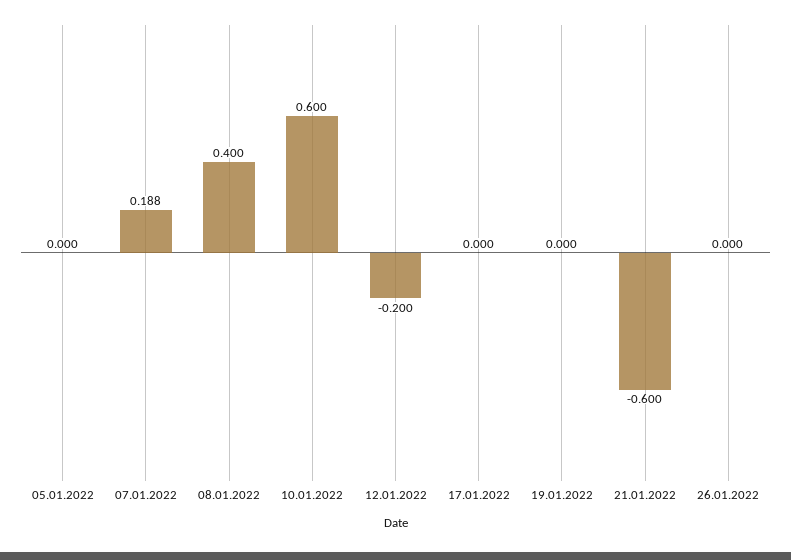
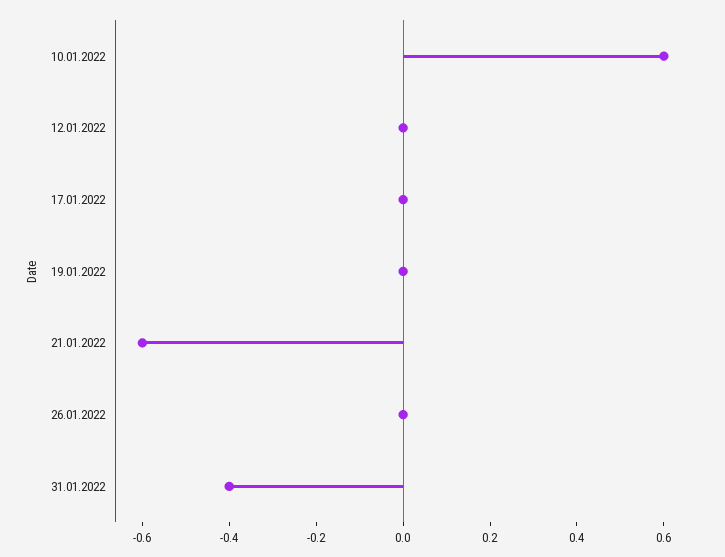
05.01.2022: 0 -> none
07.01.2022: 0.188 -> none
08.01.2022: 0.4 -> none
12.01.2022: -0.2 -> 0
31.01.2022: none -> -0.4

